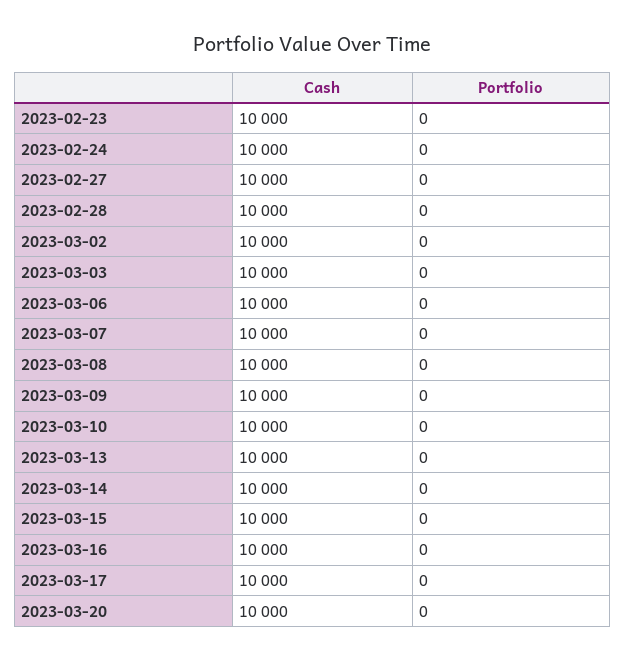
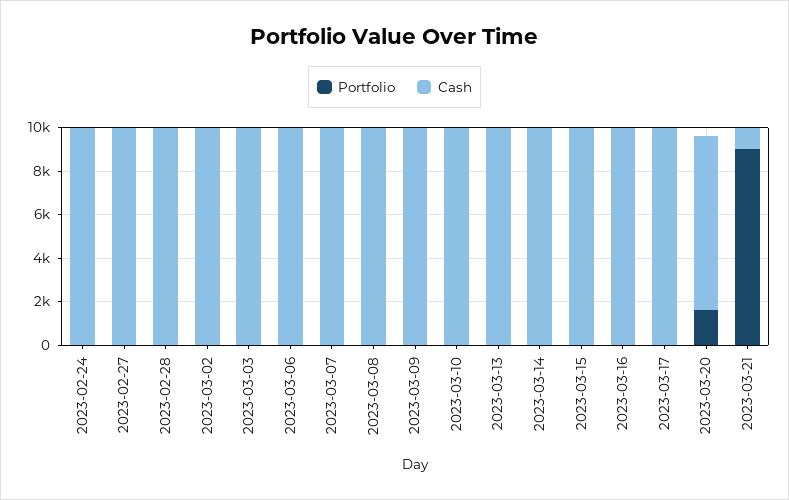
Cash, 2023-02-23: 10000 -> none
Portfolio, 2023-02-23: 0 -> none
Cash, 2023-03-20: 10000 -> 8000
Portfolio, 2023-03-20: 0 -> 1500
Portfolio, 2023-03-21: none -> 9000
Cash, 2023-03-21: none -> 1000

